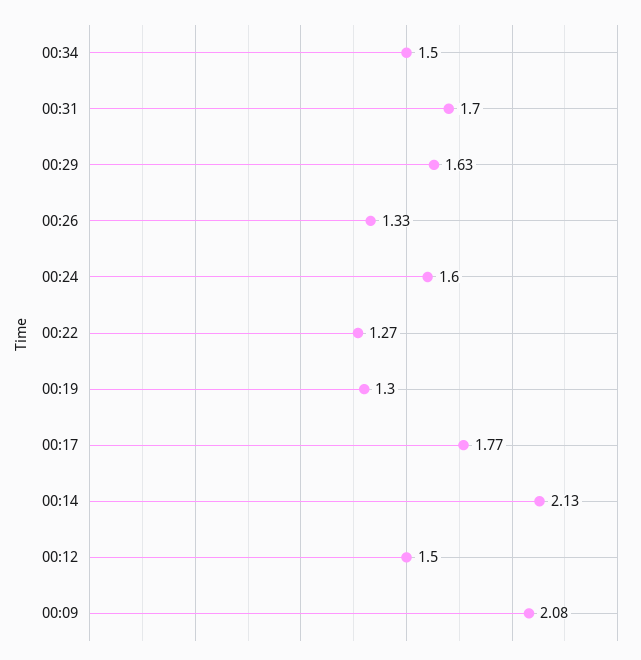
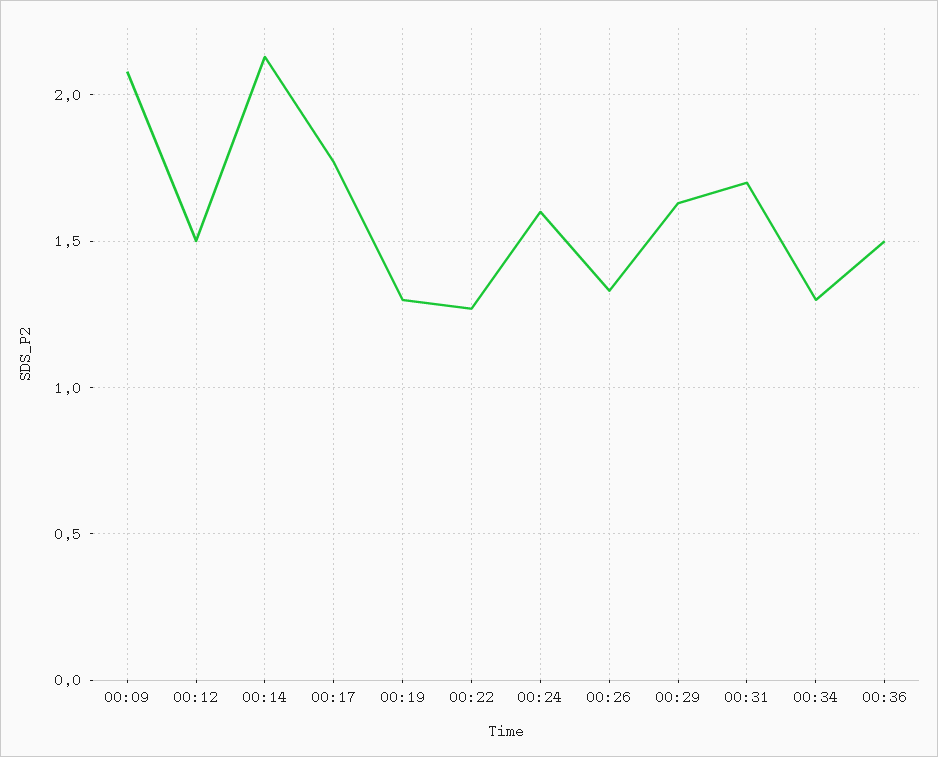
00:34: 1.5 -> 1.3
00:36: none -> 1.5

